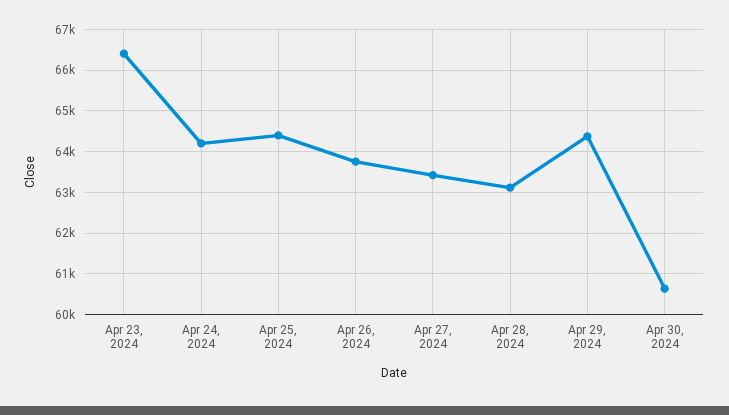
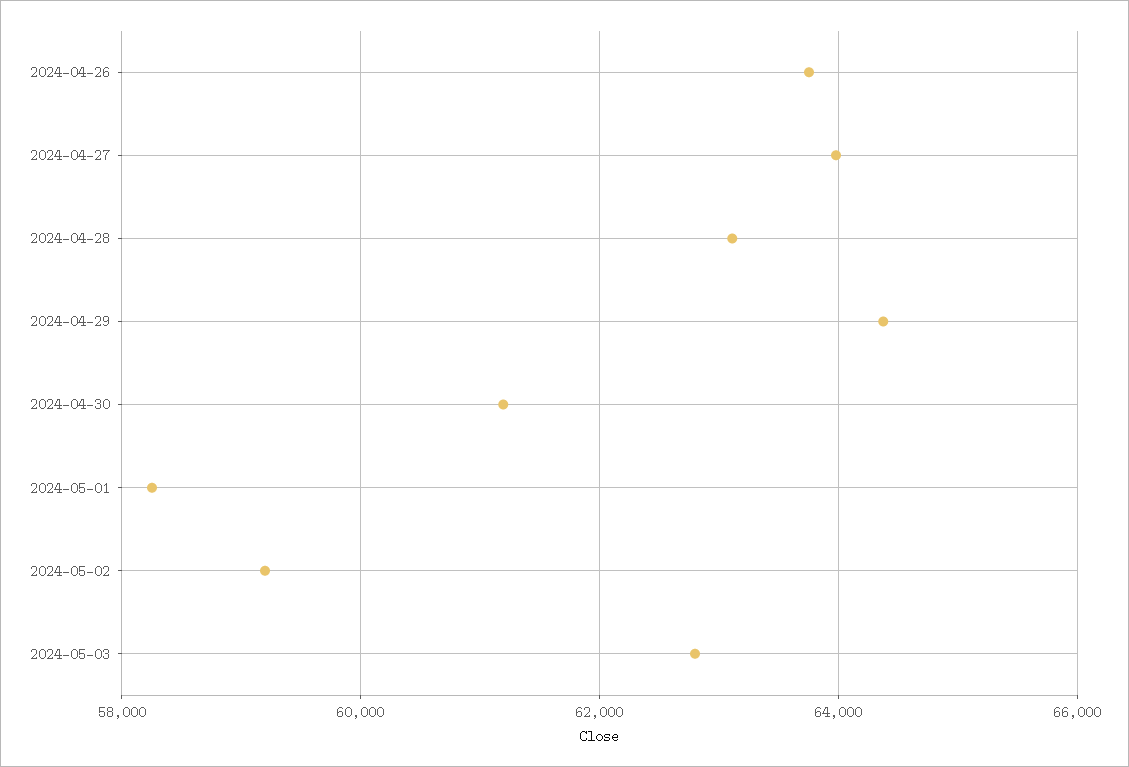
Apr 23, 2024: 66400 -> none
Apr 24, 2024: 64200 -> none
Apr 25, 2024: 64400 -> none
Apr 27, 2024: 63400 -> 64000
Apr 30, 2024: 60600 -> 61200
2024-05-01: none -> 58200
2024-05-02: none -> 59200
2024-05-03: none -> 62800

